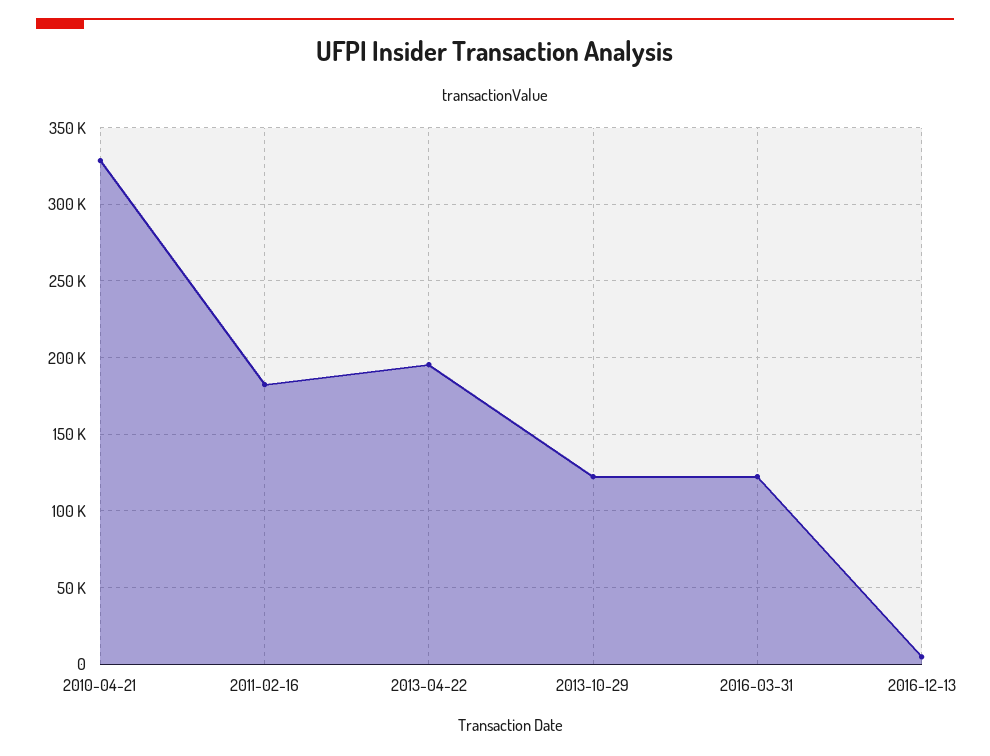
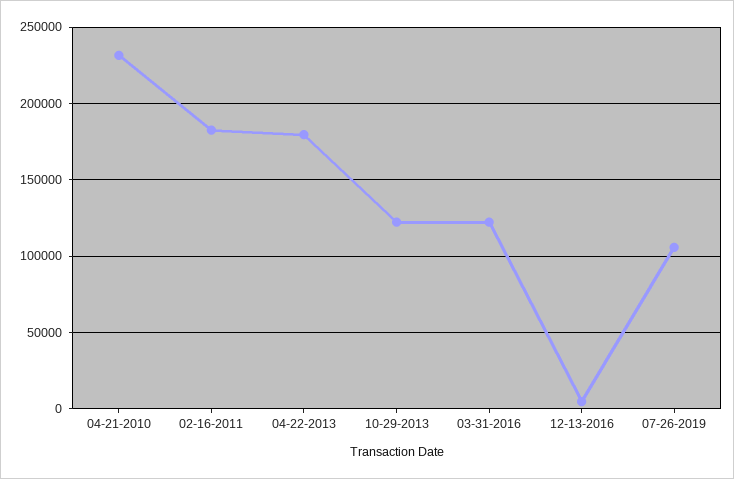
2010-04-21: 330000 -> 230000
2013-04-22: 195000 -> 180000
07-26-2019: none -> 105000

